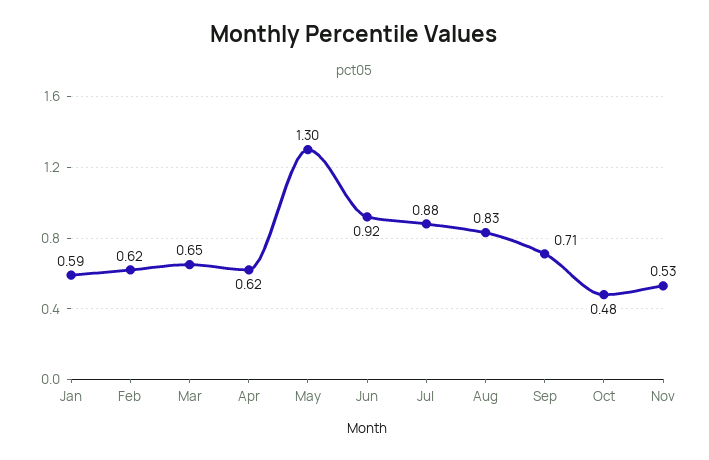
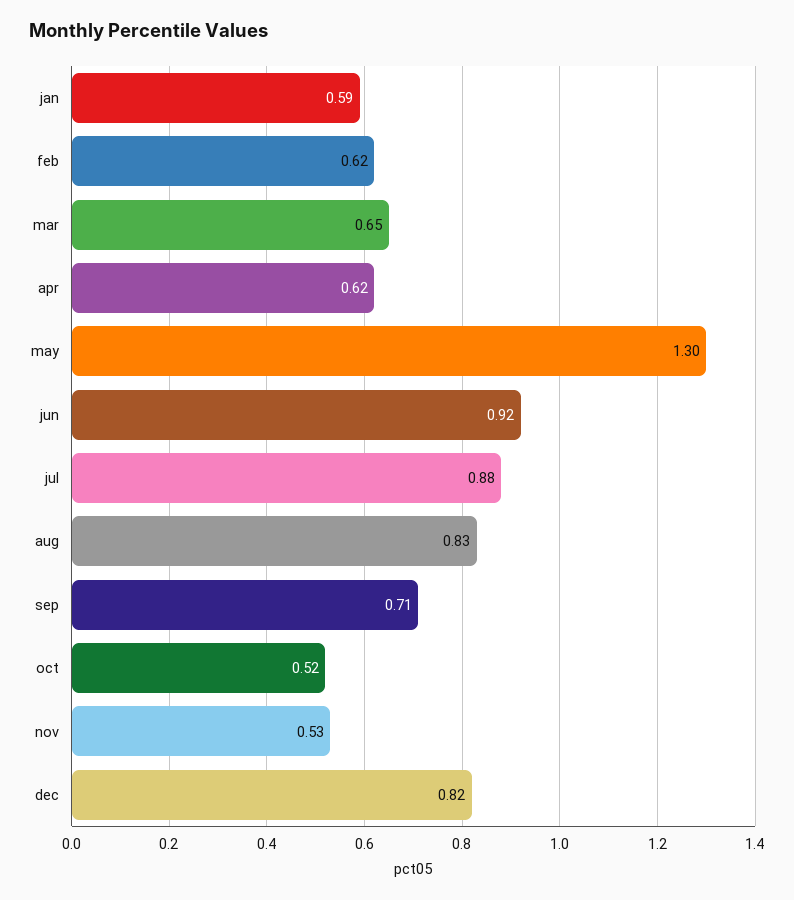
Oct: 0.48 -> 0.52
dec: none -> 0.82

